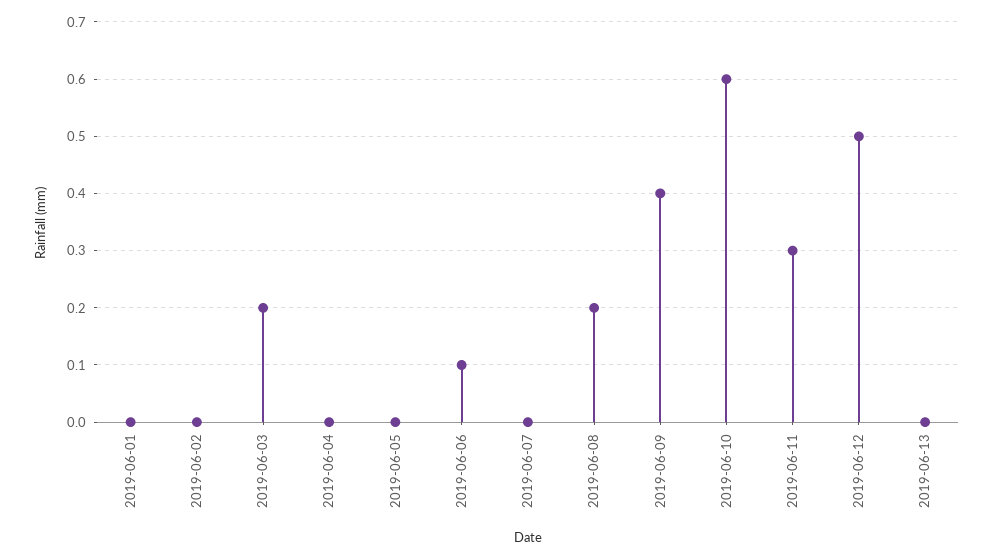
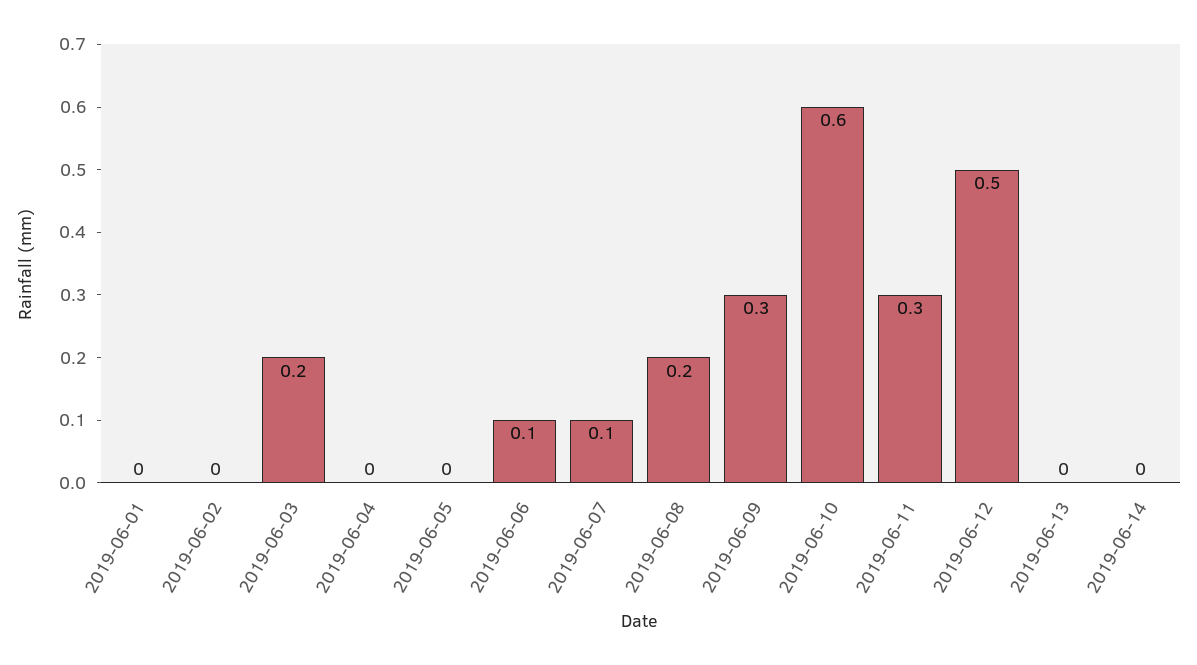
2019-06-07: 0 -> 0.1
2019-06-09: 0.4 -> 0.3
2019-06-14: none -> 0

